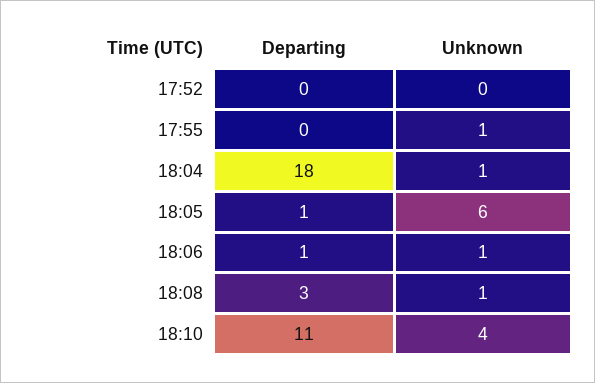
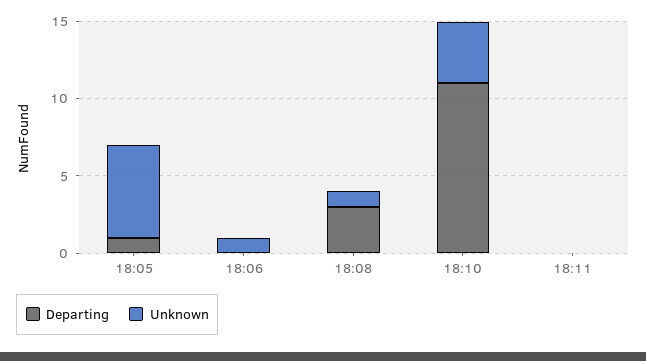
Departing, 17:52: 0 -> none
Unknown, 17:52: 0 -> none
Departing, 17:55: 0 -> none
Unknown, 17:55: 1 -> none
Departing, 18:04: 18 -> none
Unknown, 18:04: 1 -> none
Departing, 18:06: 1 -> 0
Departing, 18:11: none -> 0
Unknown, 18:11: none -> 0

